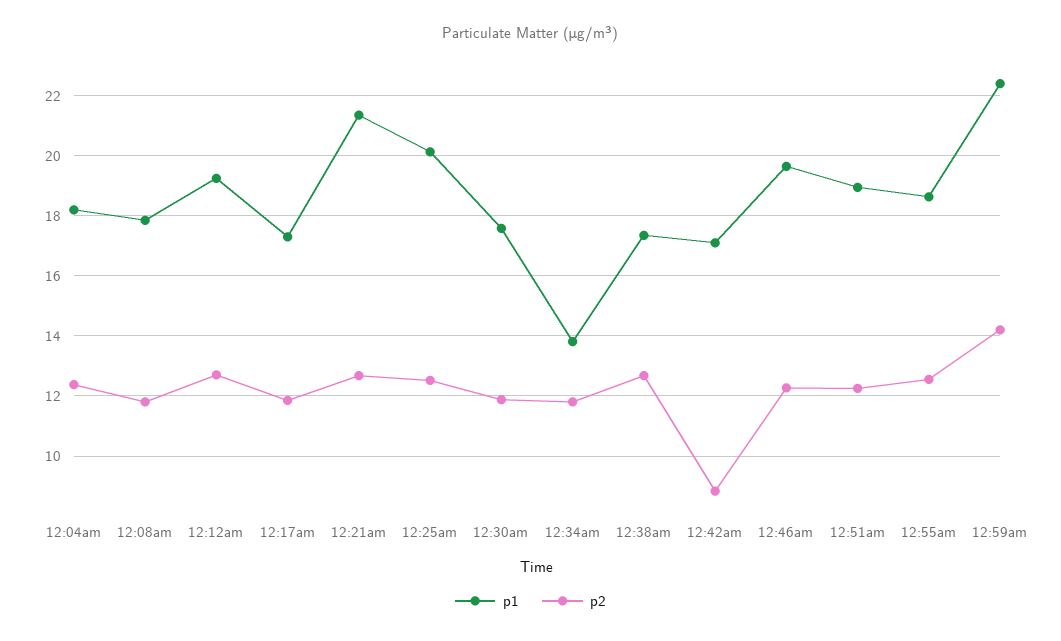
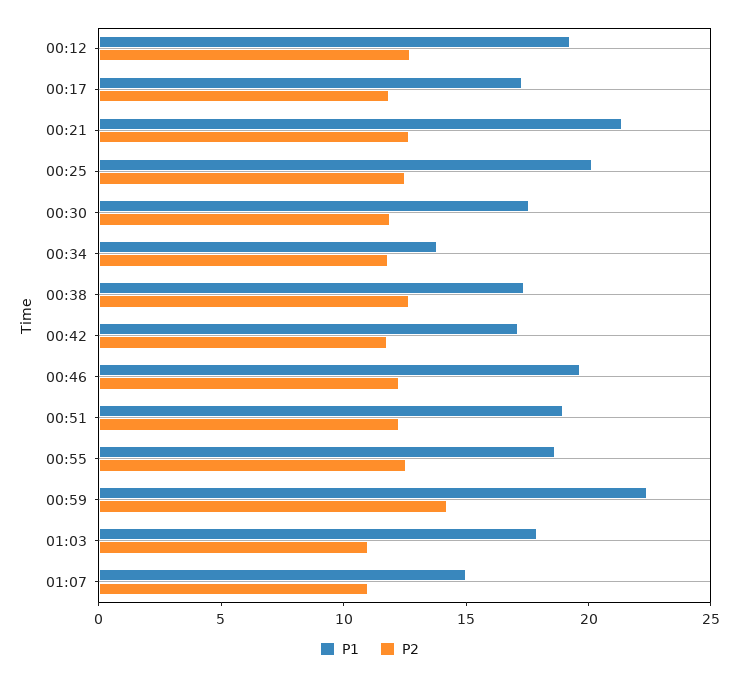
p1, 12:04am: 18.2 -> none
p2, 12:04am: 12.4 -> none
p1, 12:08am: 17.8 -> none
p2, 12:08am: 11.8 -> none
p2, 12:42am: 8.8 -> 12
p1, 01:03: none -> 18
p2, 01:03: none -> 11
p1, 01:07: none -> 15
p2, 01:07: none -> 11

